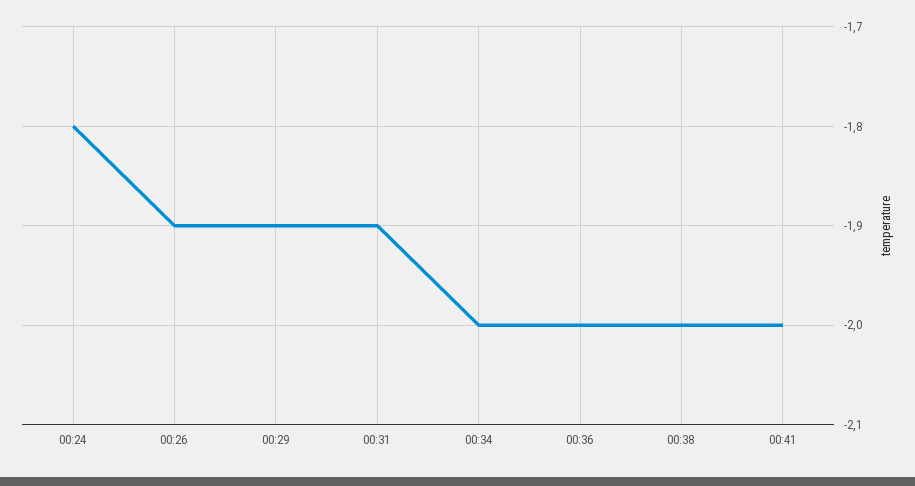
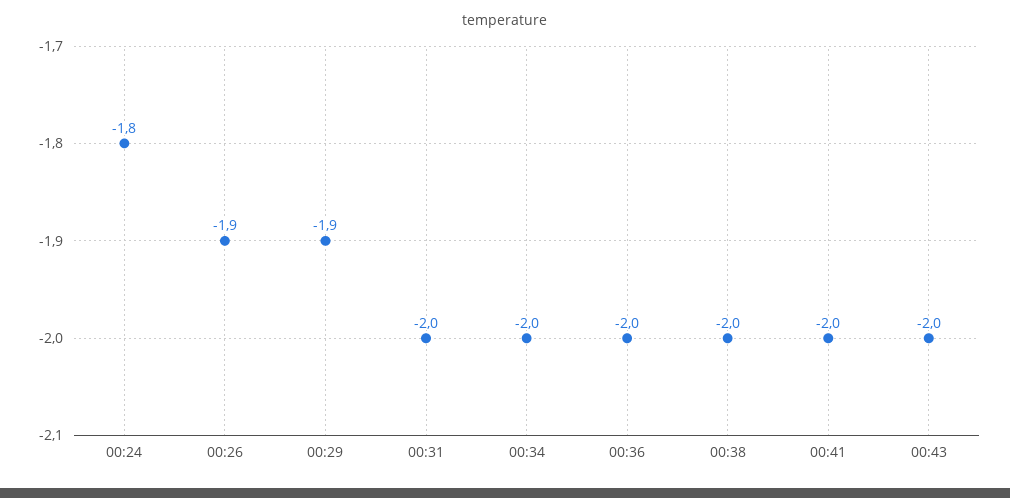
00:31: -1.9 -> -2
00:43: none -> -2

